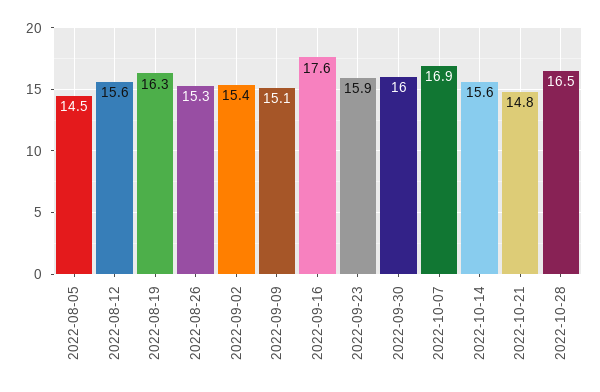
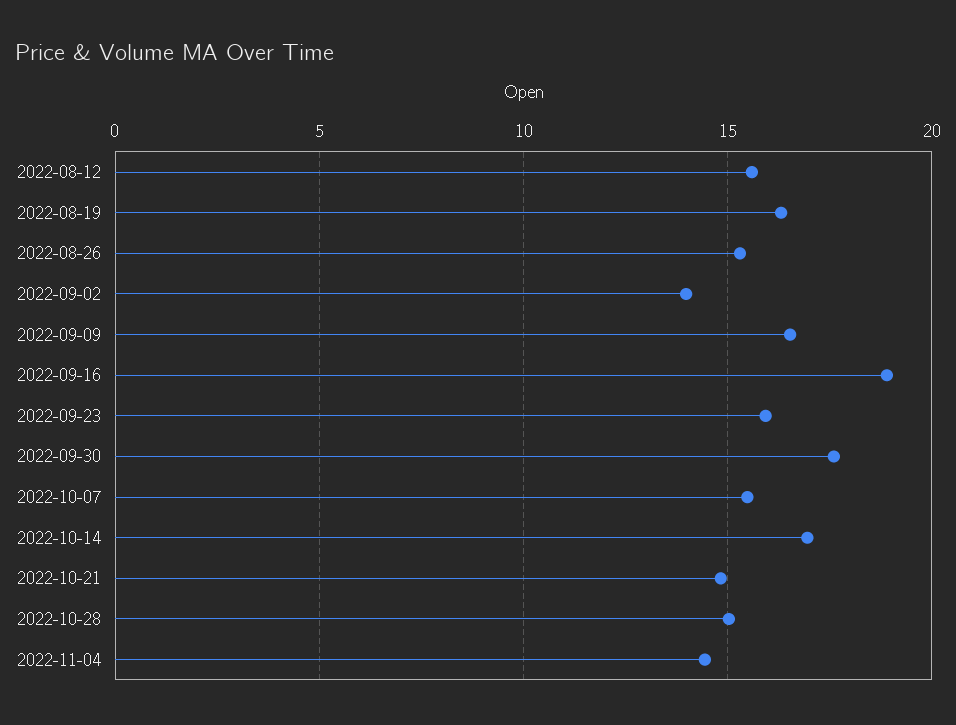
2022-08-05: 14.5 -> none
2022-09-02: 15.4 -> 14
2022-09-09: 15.1 -> 16.5
2022-09-16: 17.6 -> 19
2022-09-30: 16 -> 17.5
2022-10-07: 16.9 -> 15.5
2022-10-14: 15.6 -> 17
2022-10-28: 16.5 -> 15
2022-11-04: none -> 14.5

